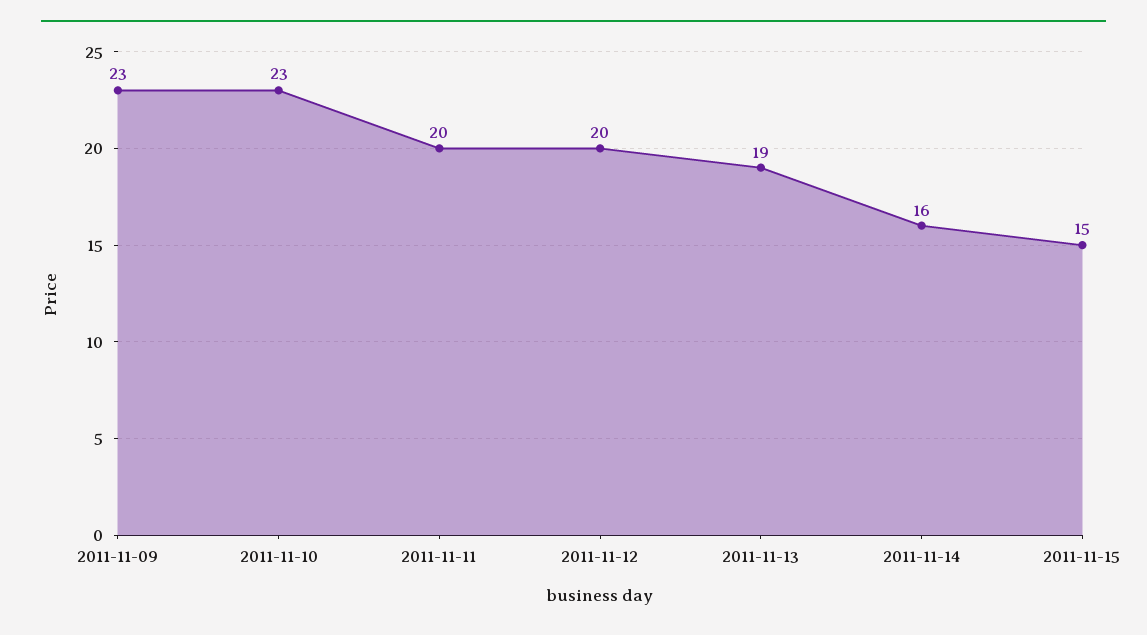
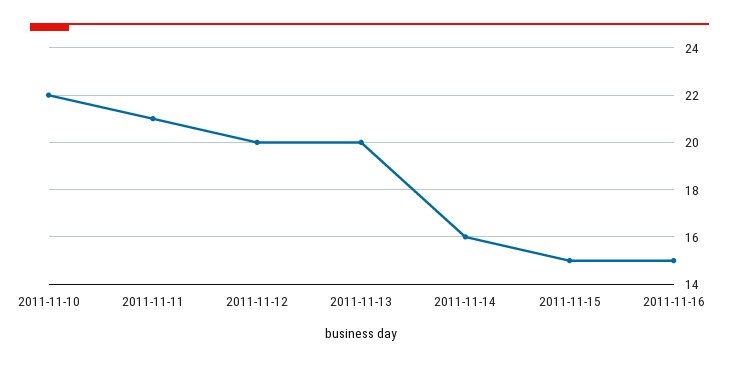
2011-11-09: 23 -> none
2011-11-10: 23 -> 22
2011-11-11: 20 -> 21
2011-11-13: 19 -> 20
2011-11-16: none -> 15

